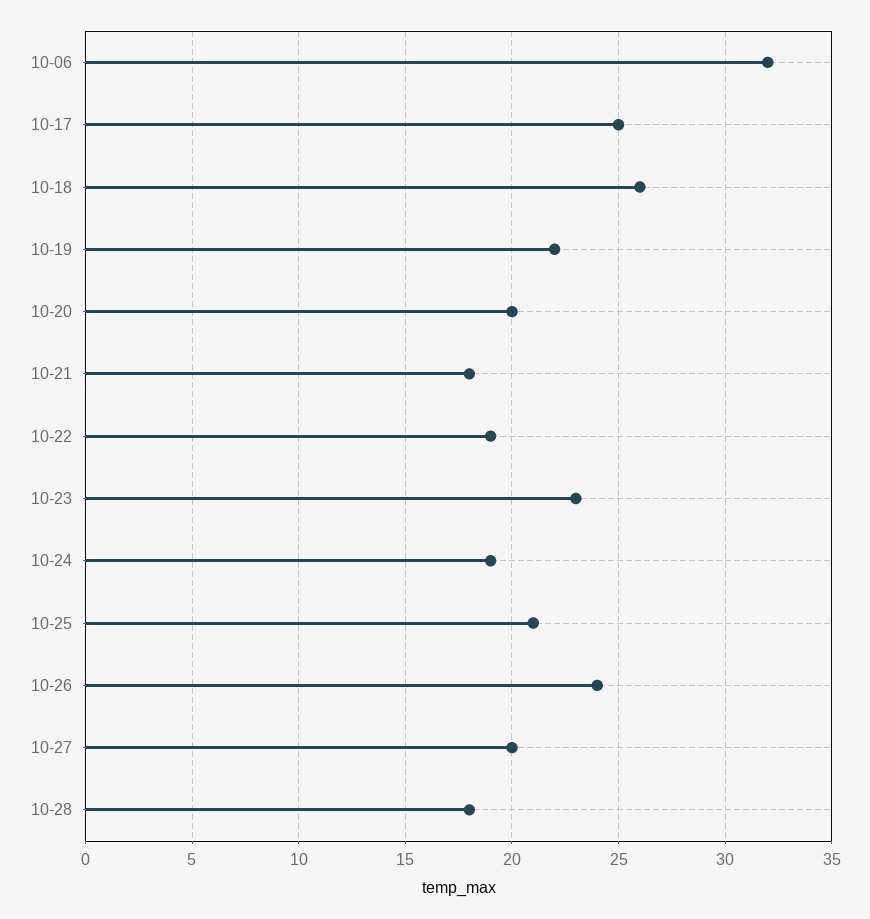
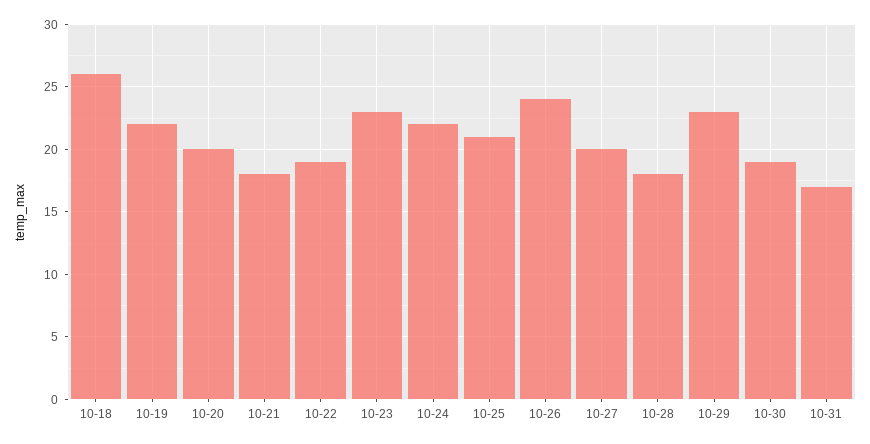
10-06: 32 -> none
10-17: 25 -> none
10-24: 19 -> 22
10-29: none -> 23
10-30: none -> 19
10-31: none -> 17

